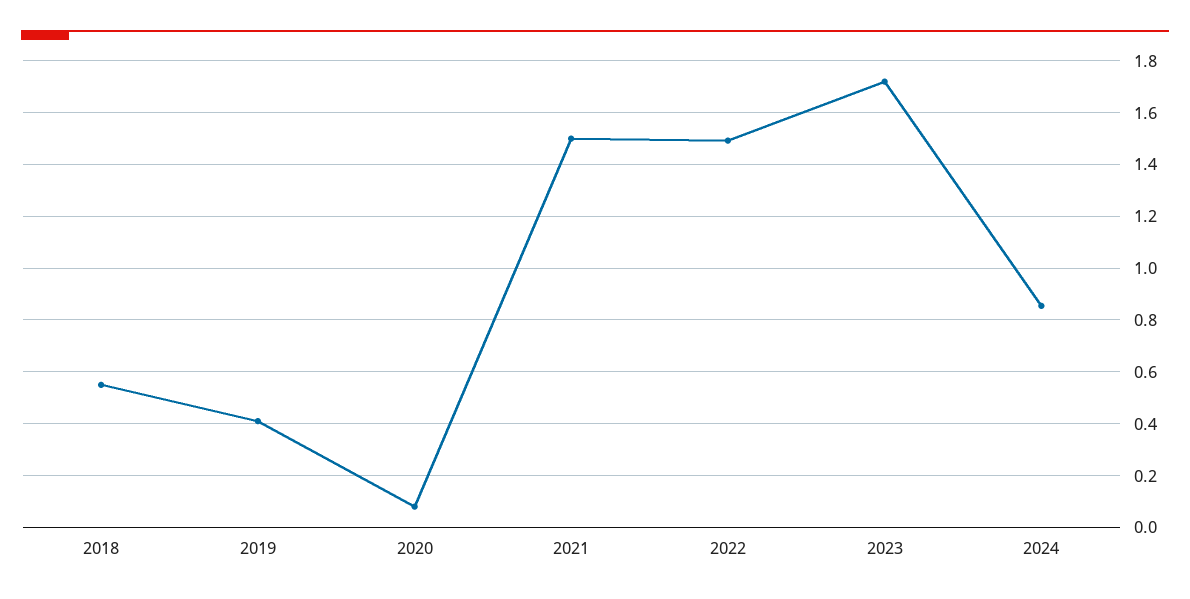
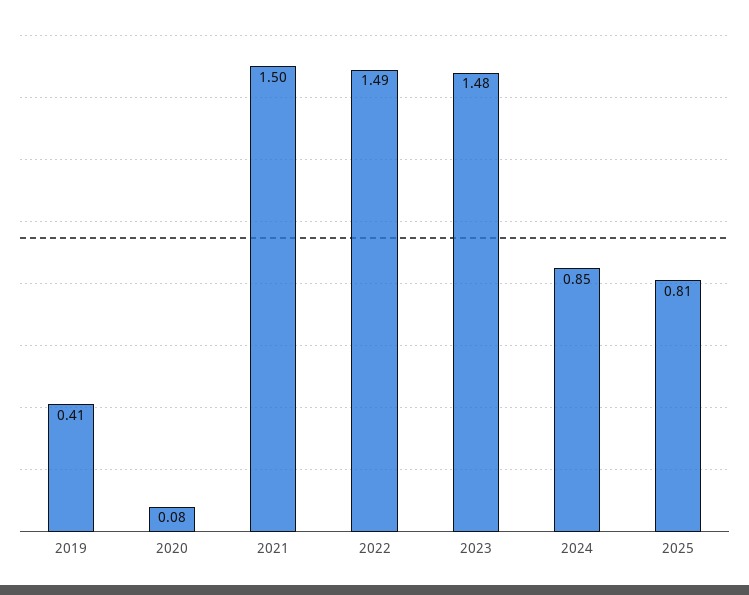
2018: 0.55 -> none
2023: 1.725 -> 1.48
2025: none -> 0.81

